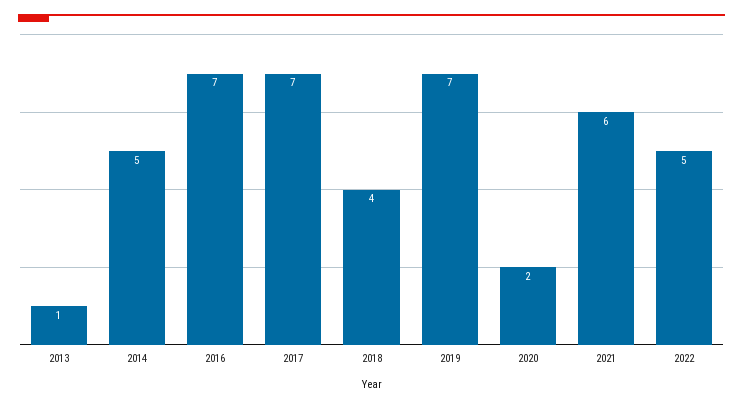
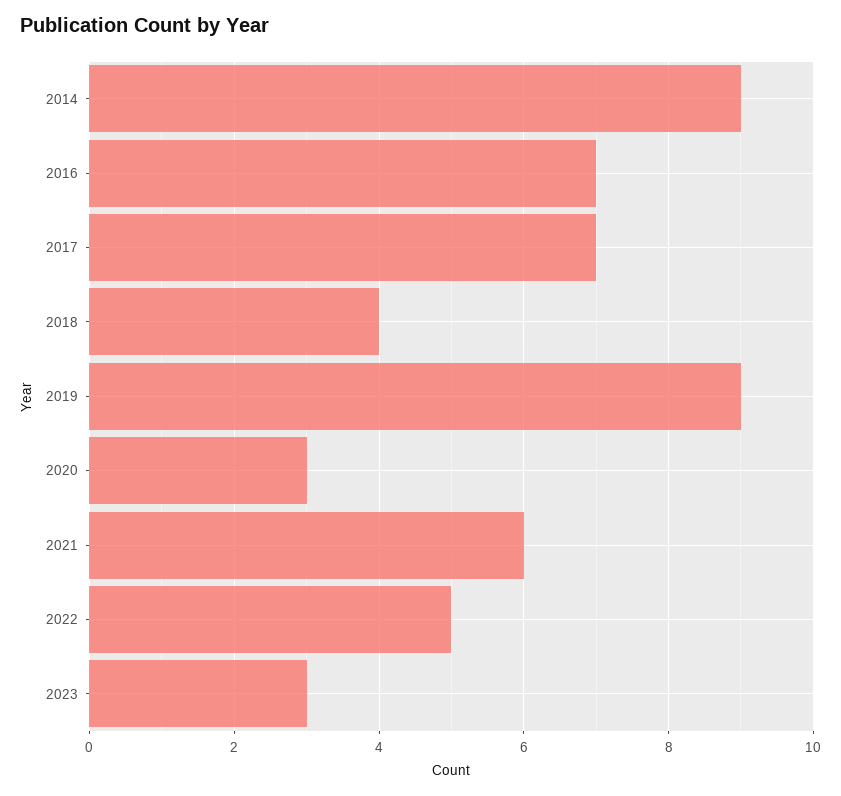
2013: 1 -> none
2014: 5 -> 9
2019: 7 -> 9
2020: 2 -> 3
2023: none -> 3

